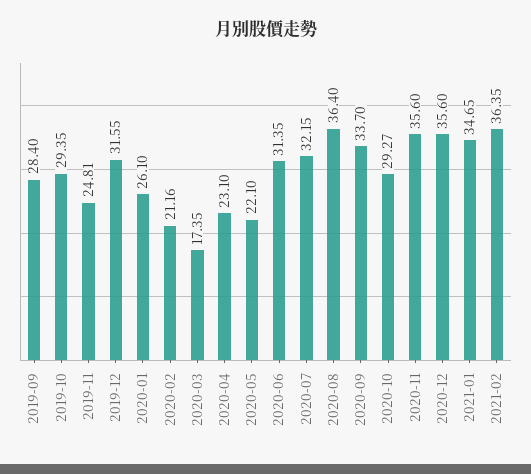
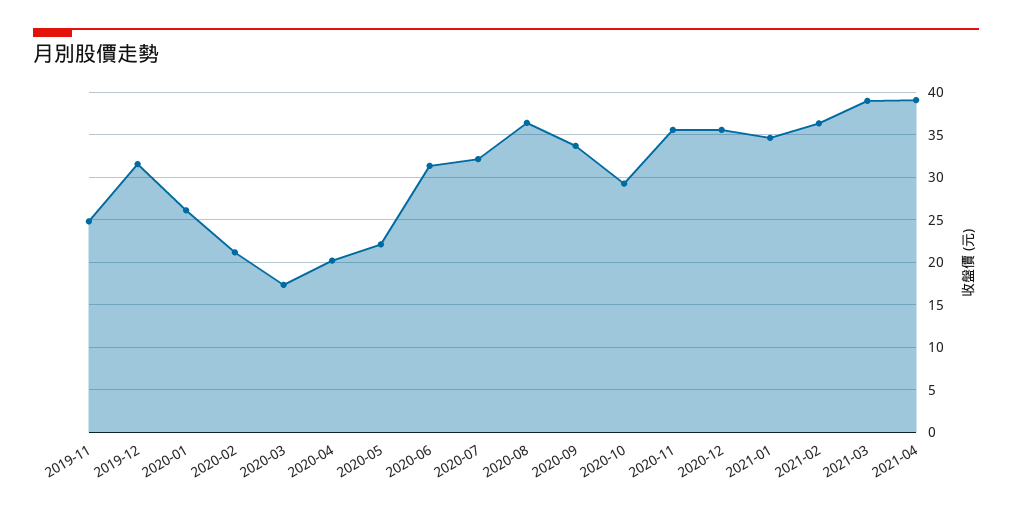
2019-09: 28.4 -> none
2019-10: 29.35 -> none
2020-04: 23.1 -> 20
2021-03: none -> 39
2021-04: none -> 39

